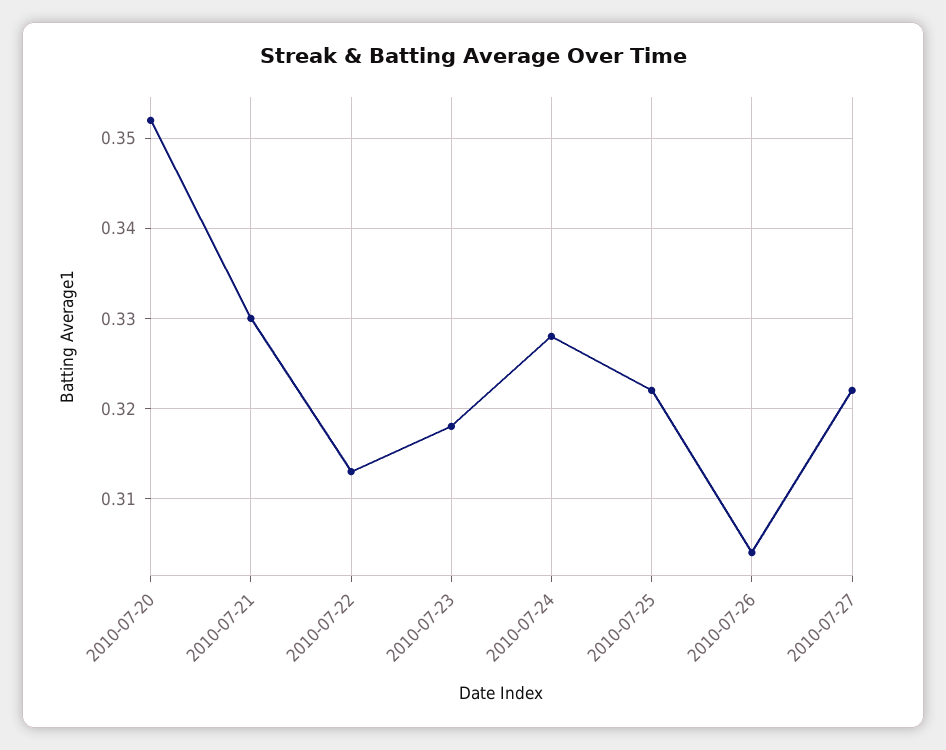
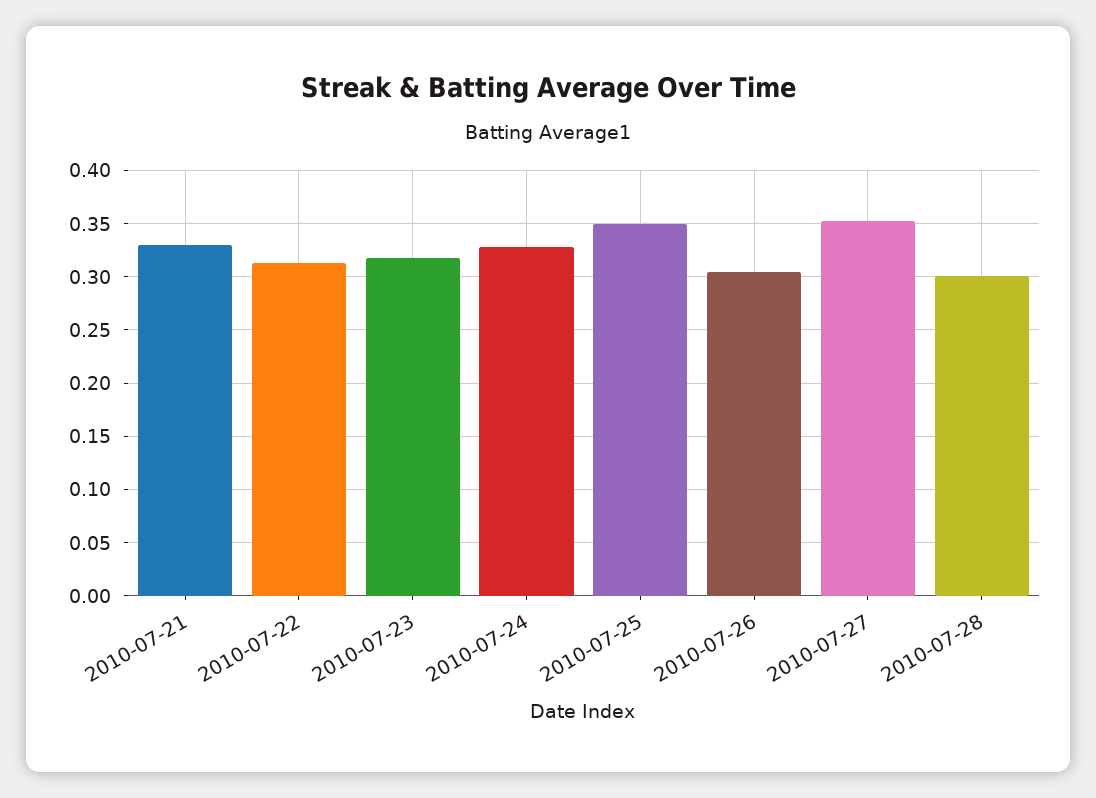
2010-07-20: 0.352 -> none
2010-07-25: 0.322 -> 0.35
2010-07-27: 0.322 -> 0.35
2010-07-28: none -> 0.3

